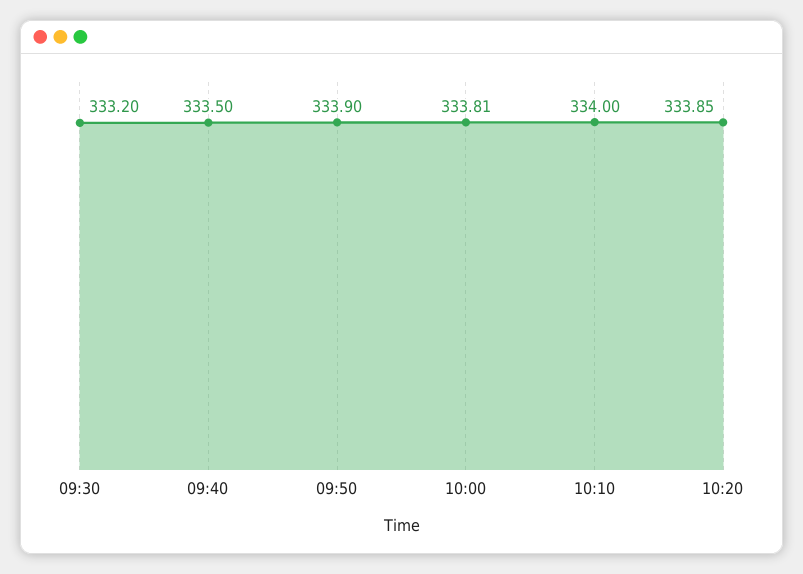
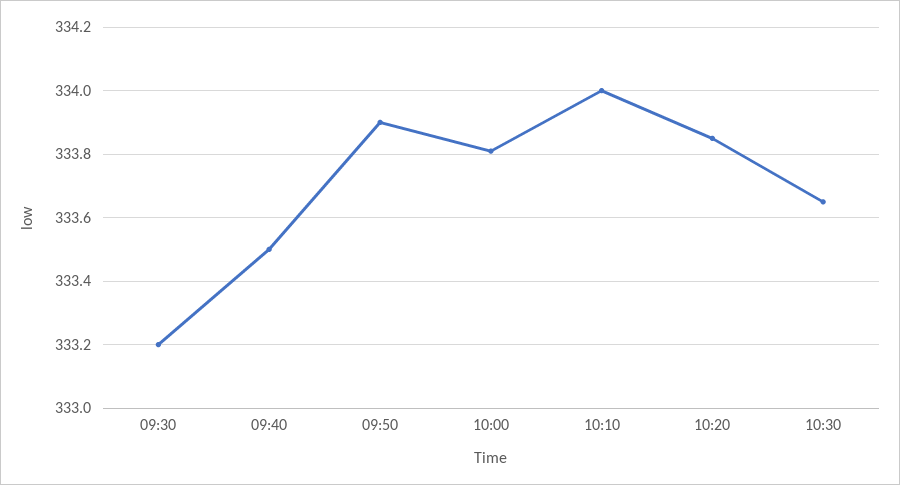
10:30: none -> 333.65

